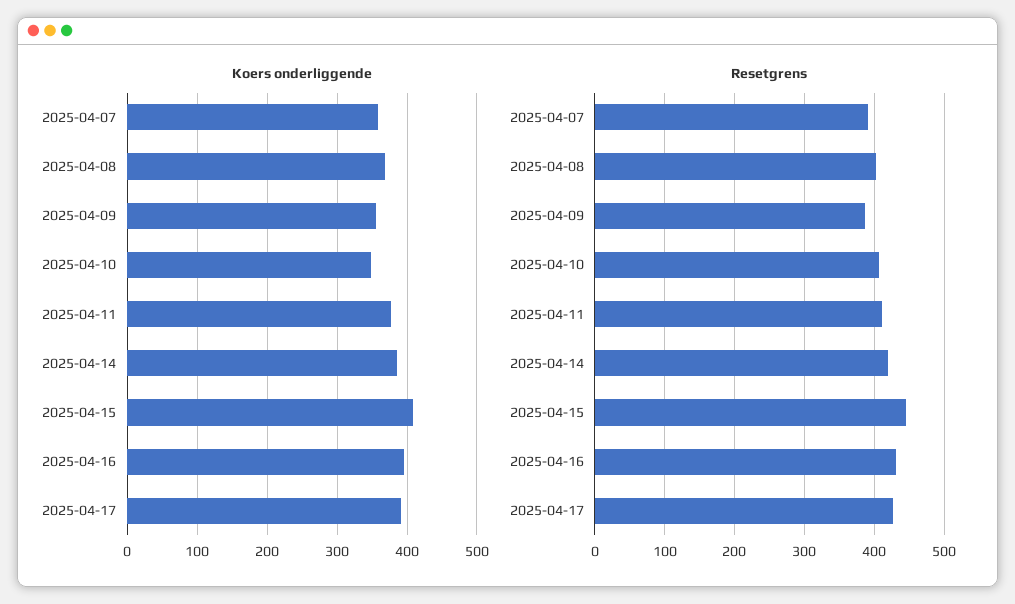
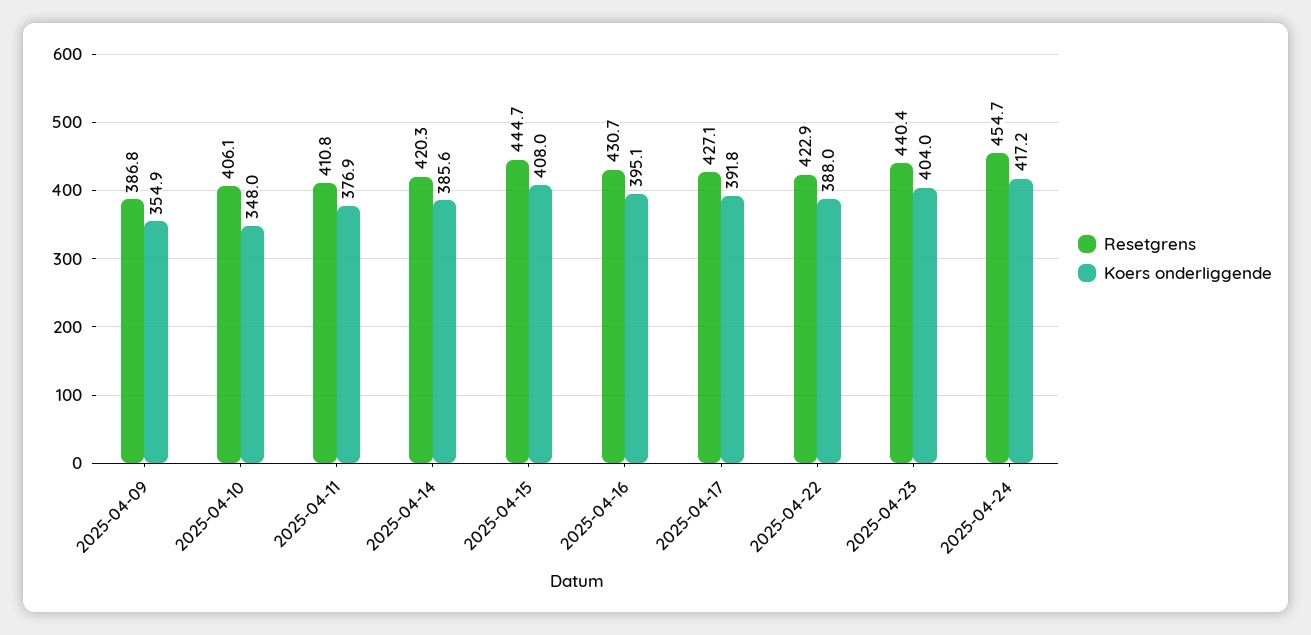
Koers onderliggende, 2025-04-07: 360 -> none
Koers onderliggende, 2025-04-08: 370 -> none
Resetgrens, 2025-04-07: 390 -> none
Resetgrens, 2025-04-08: 400 -> none
Resetgrens, 2025-04-22: none -> 422.9
Koers onderliggende, 2025-04-22: none -> 388
Resetgrens, 2025-04-23: none -> 440.4
Koers onderliggende, 2025-04-23: none -> 404
Resetgrens, 2025-04-24: none -> 454.7
Koers onderliggende, 2025-04-24: none -> 417.2

